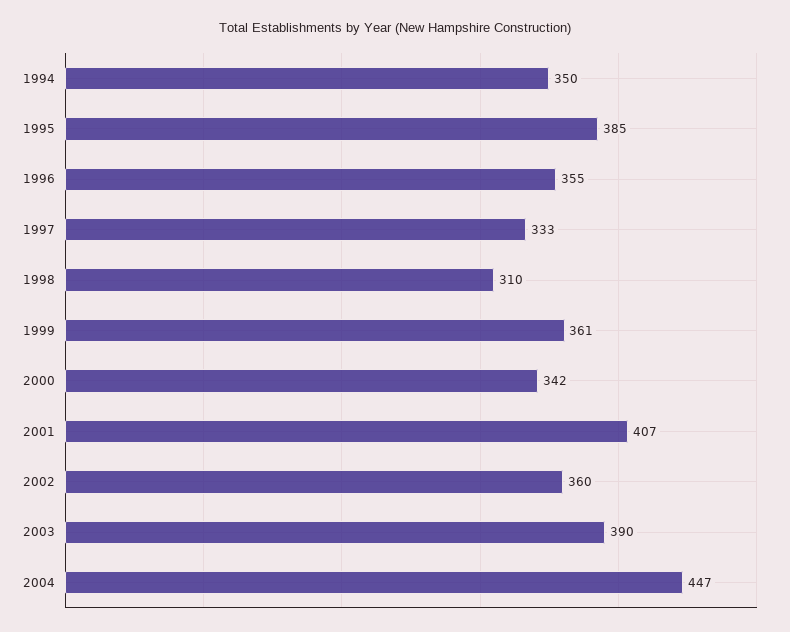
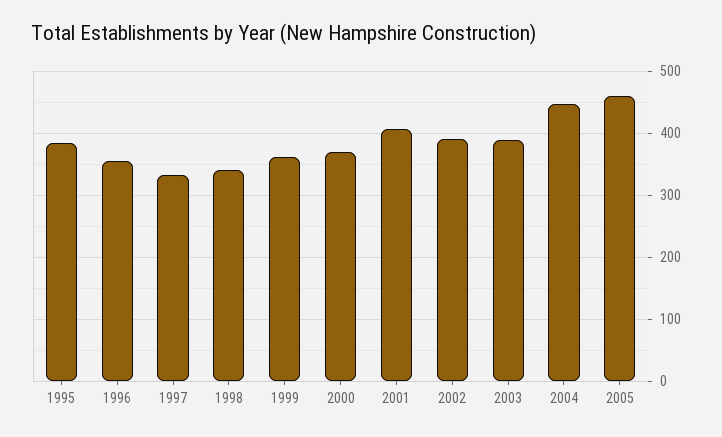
1994: 350 -> none
1998: 310 -> 340
2000: 342 -> 370
2002: 360 -> 390
2005: none -> 460

